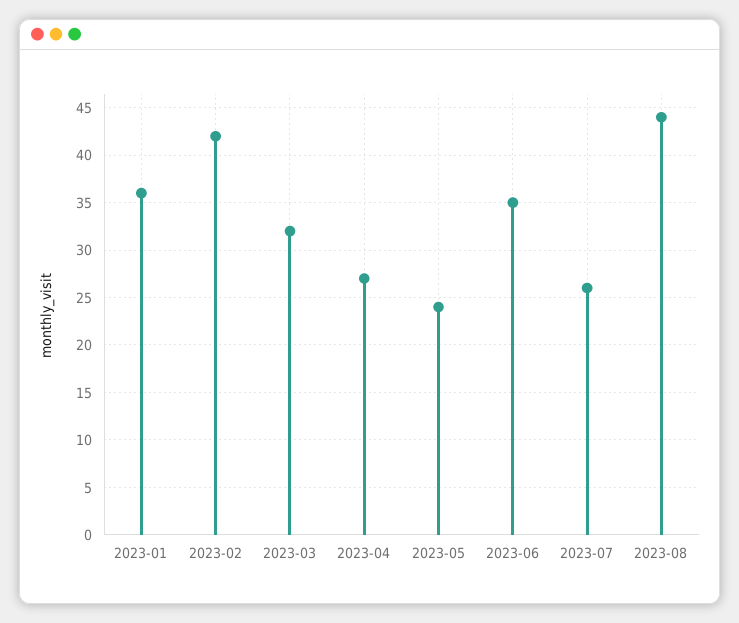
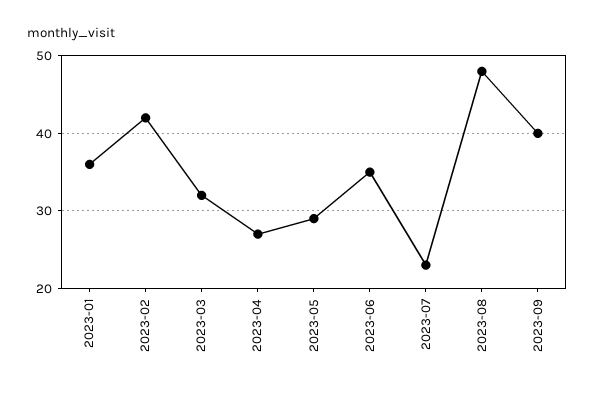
2023-05: 24 -> 29
2023-07: 26 -> 23
2023-08: 44 -> 48
2023-09: none -> 40

